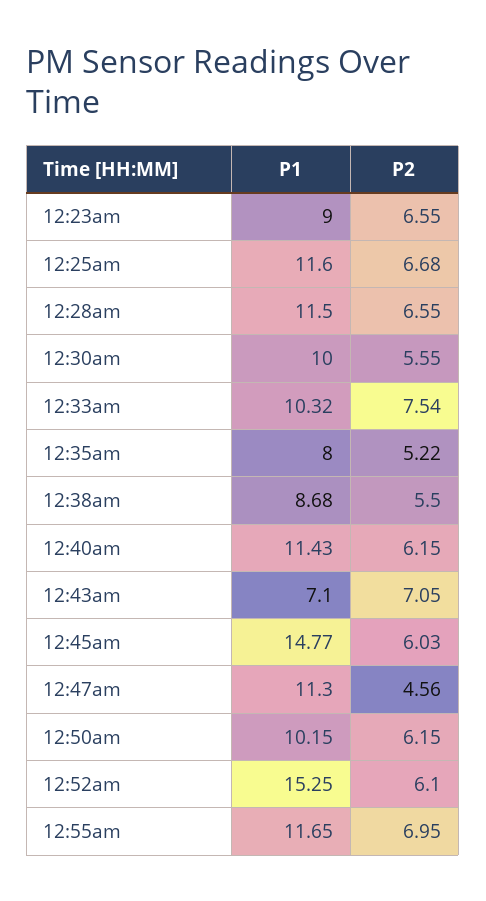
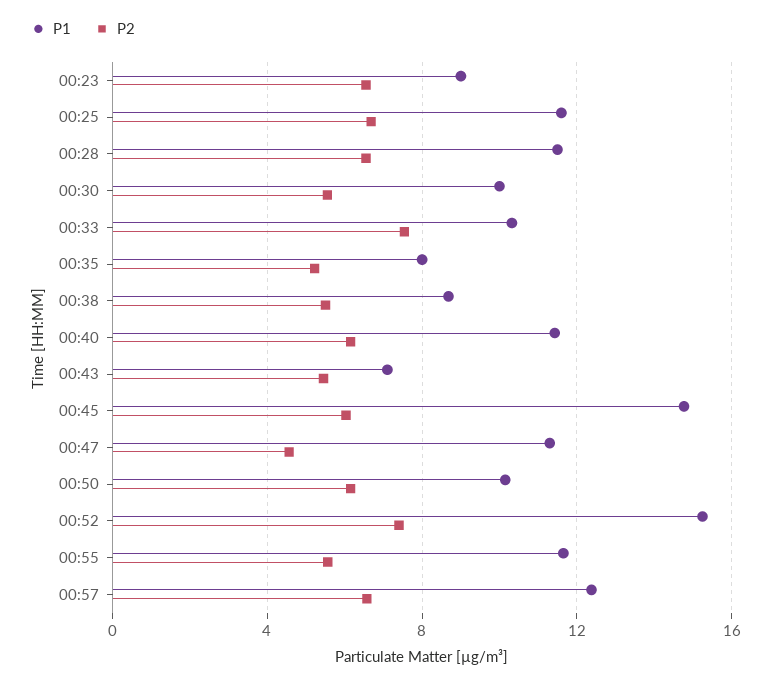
P2, 12:43am: 7.05 -> 5.5
P2, 12:52am: 6.1 -> 7.5
P2, 12:55am: 6.95 -> 5.5
P1, 00:57: none -> 12.5
P2, 00:57: none -> 6.5

